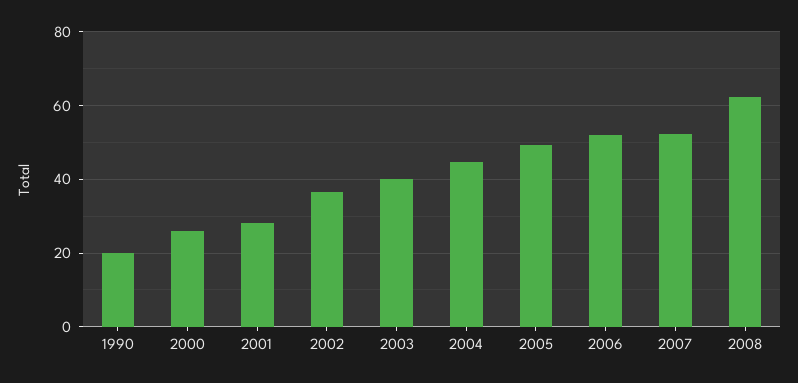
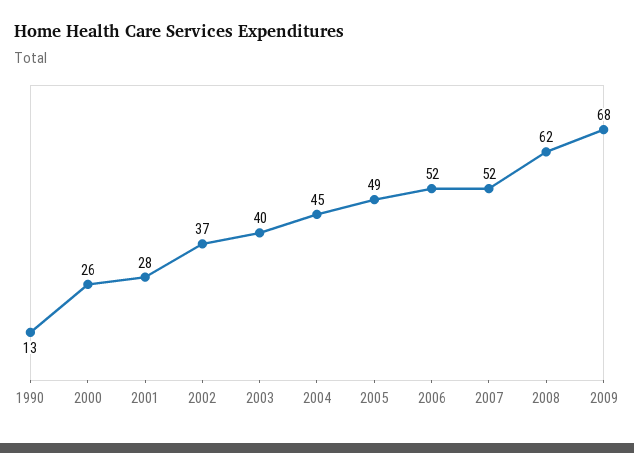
1990: 20 -> 13
2009: none -> 68

